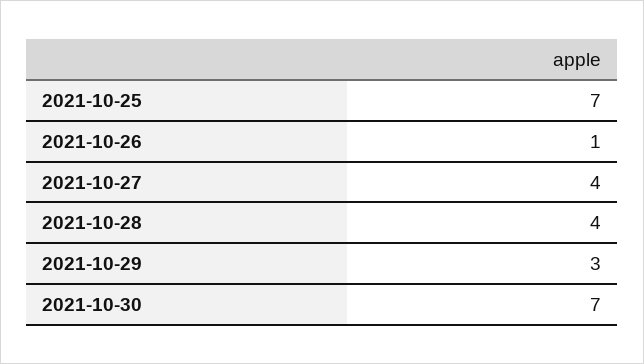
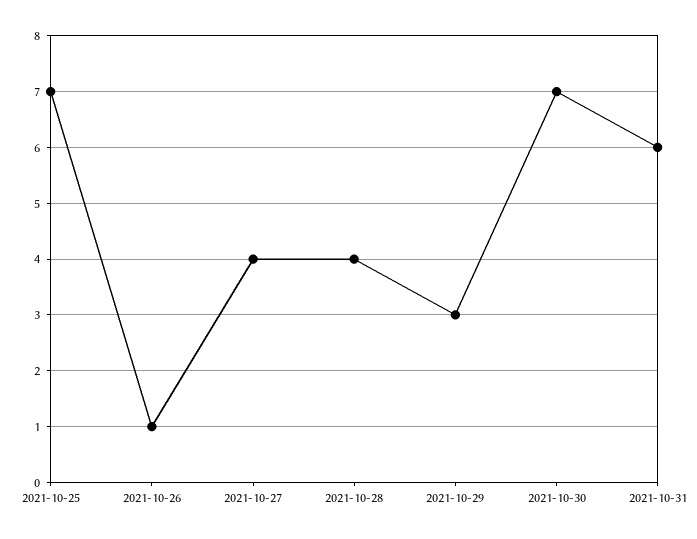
2021-10-31: none -> 6

